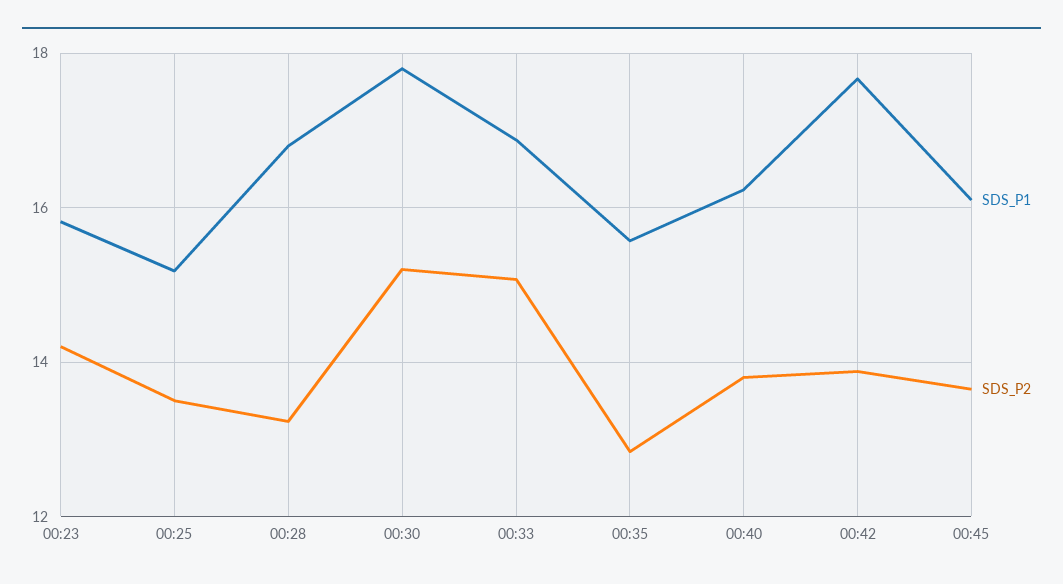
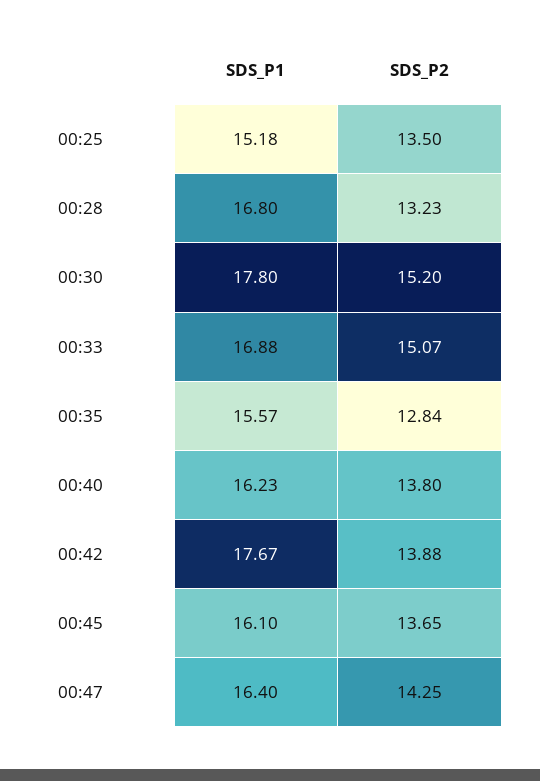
SDS_P1, 00:23: 15.8 -> none
SDS_P2, 00:23: 14.2 -> none
SDS_P1, 00:47: none -> 16.4
SDS_P2, 00:47: none -> 14.25

